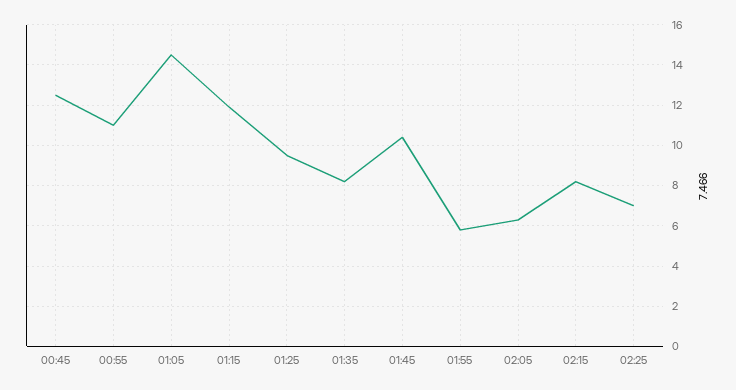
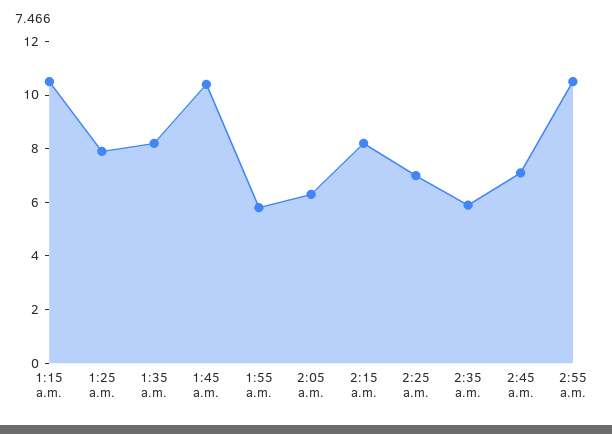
00:45: 12.5 -> none
00:55: 11 -> none
01:05: 14.5 -> none
01:15: 12 -> 10.5
01:25: 9.5 -> 8
2:35 a.m.: none -> 6
2:45 a.m.: none -> 7
2:55 a.m.: none -> 10.5

